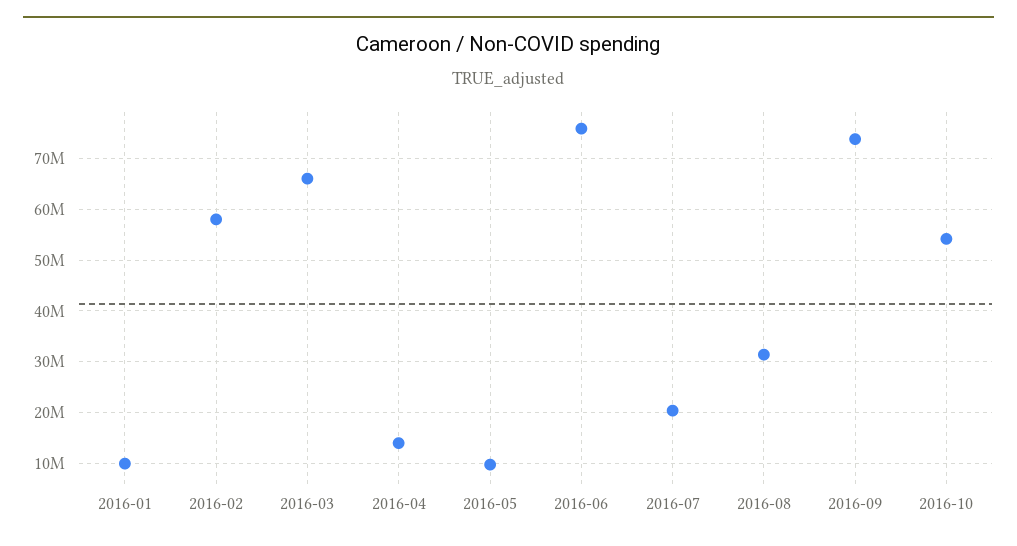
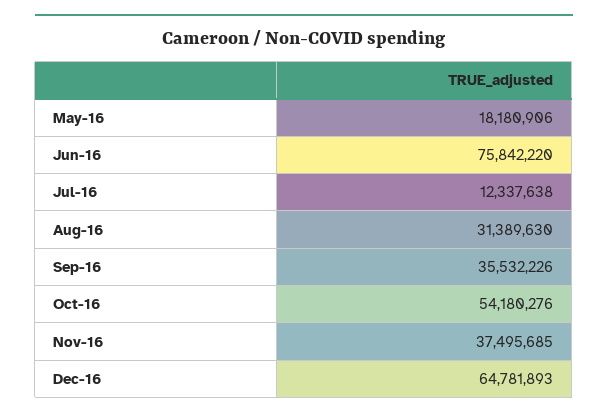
2016-01: 10000000 -> none
2016-02: 58000000 -> none
2016-03: 66000000 -> none
2016-04: 14000000 -> none
2016-05: 10000000 -> 18180906
2016-07: 20000000 -> 12337638
2016-09: 74000000 -> 35532226
Nov-16: none -> 37495685
Dec-16: none -> 64781893

